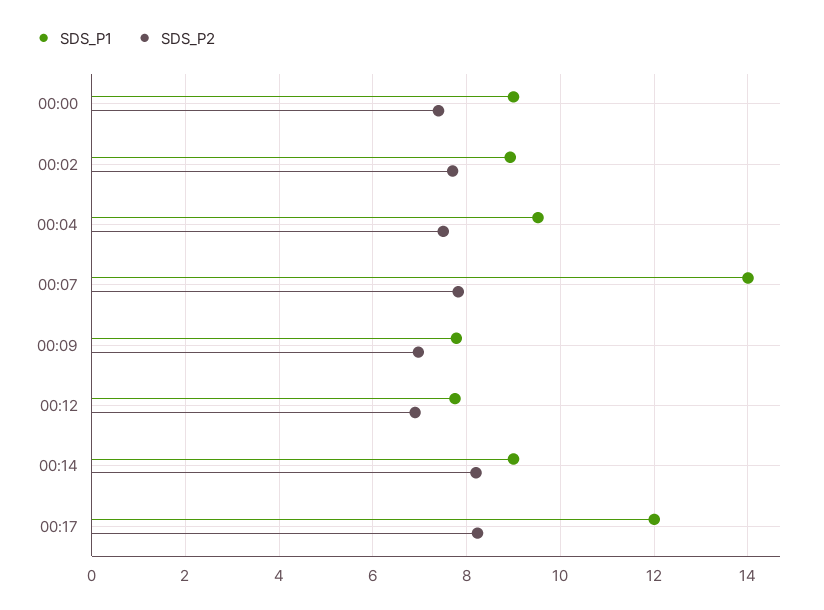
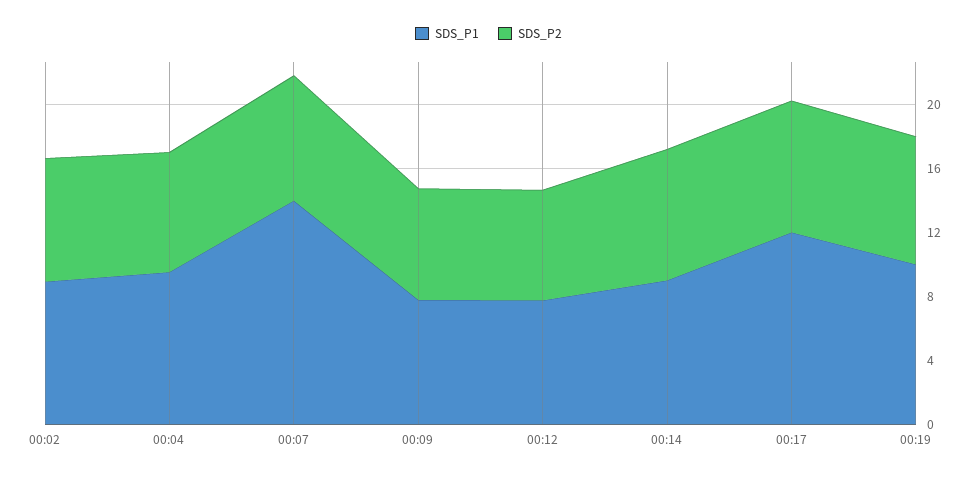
SDS_P1, 00:00: 9 -> none
SDS_P2, 00:00: 7.4 -> none
SDS_P1, 00:19: none -> 10
SDS_P2, 00:19: none -> 8

